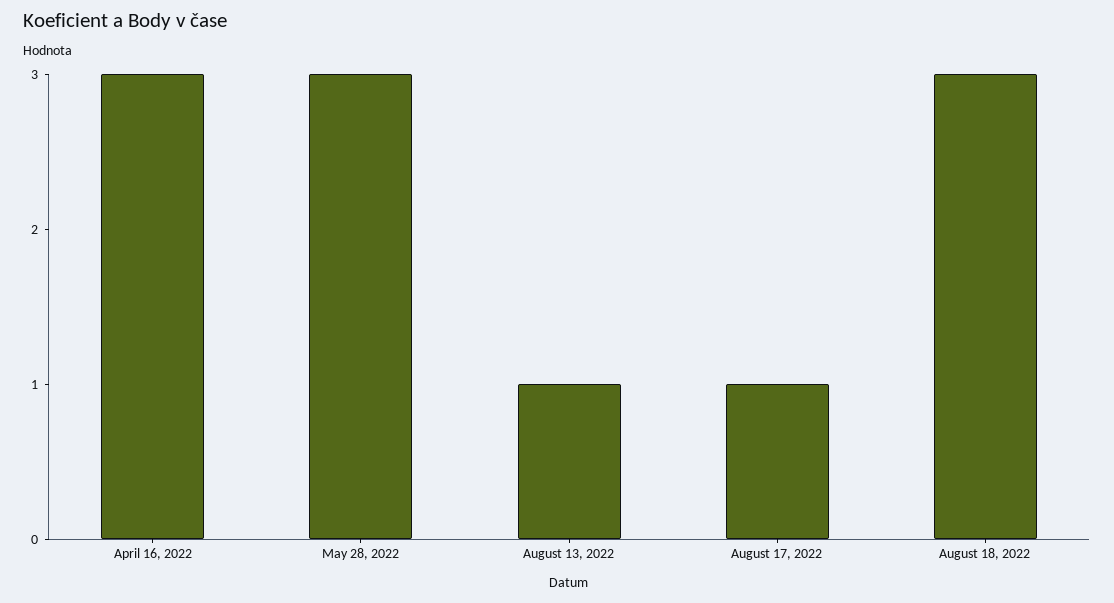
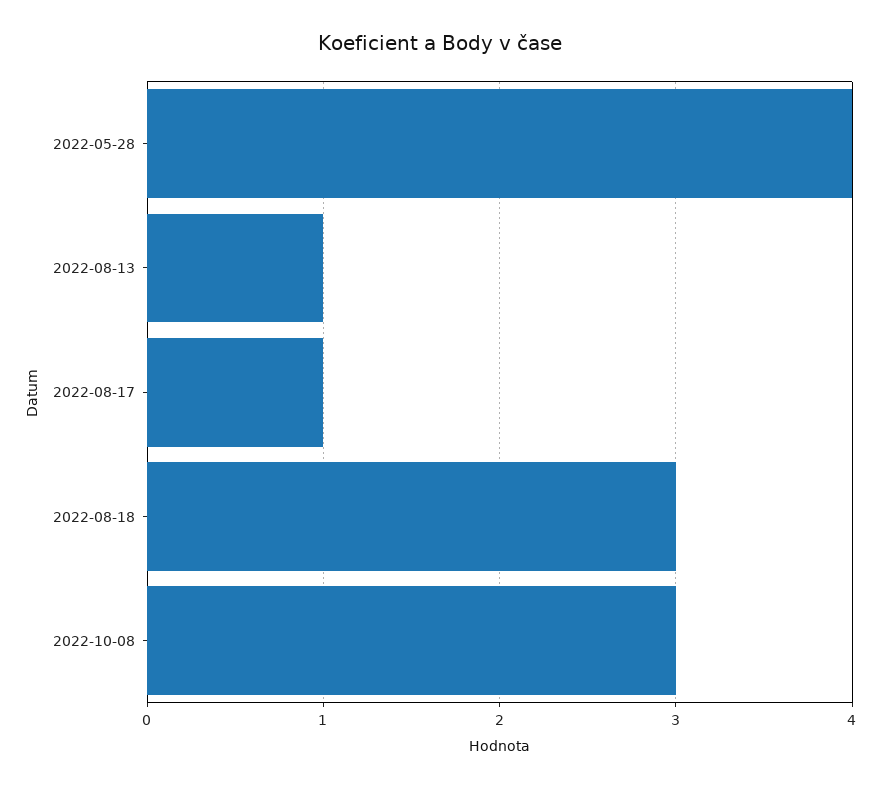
April 16, 2022: 3 -> none
May 28, 2022: 3 -> 4
2022-10-08: none -> 3

